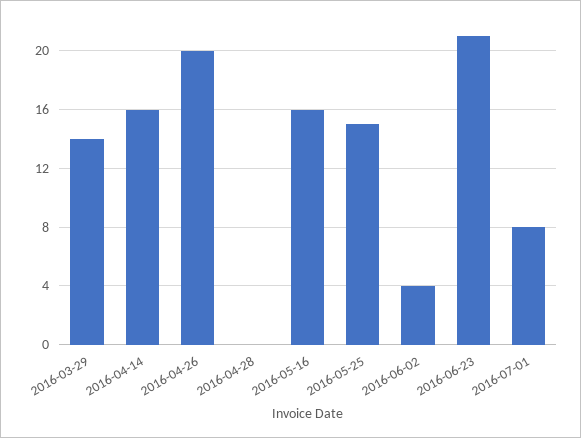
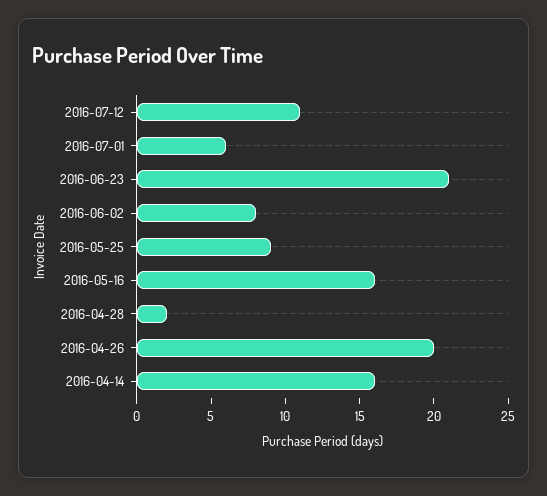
2016-03-29: 14 -> none
2016-04-28: 0 -> 2
2016-05-25: 15 -> 9
2016-06-02: 4 -> 8
2016-07-01: 8 -> 6
2016-07-12: none -> 11

